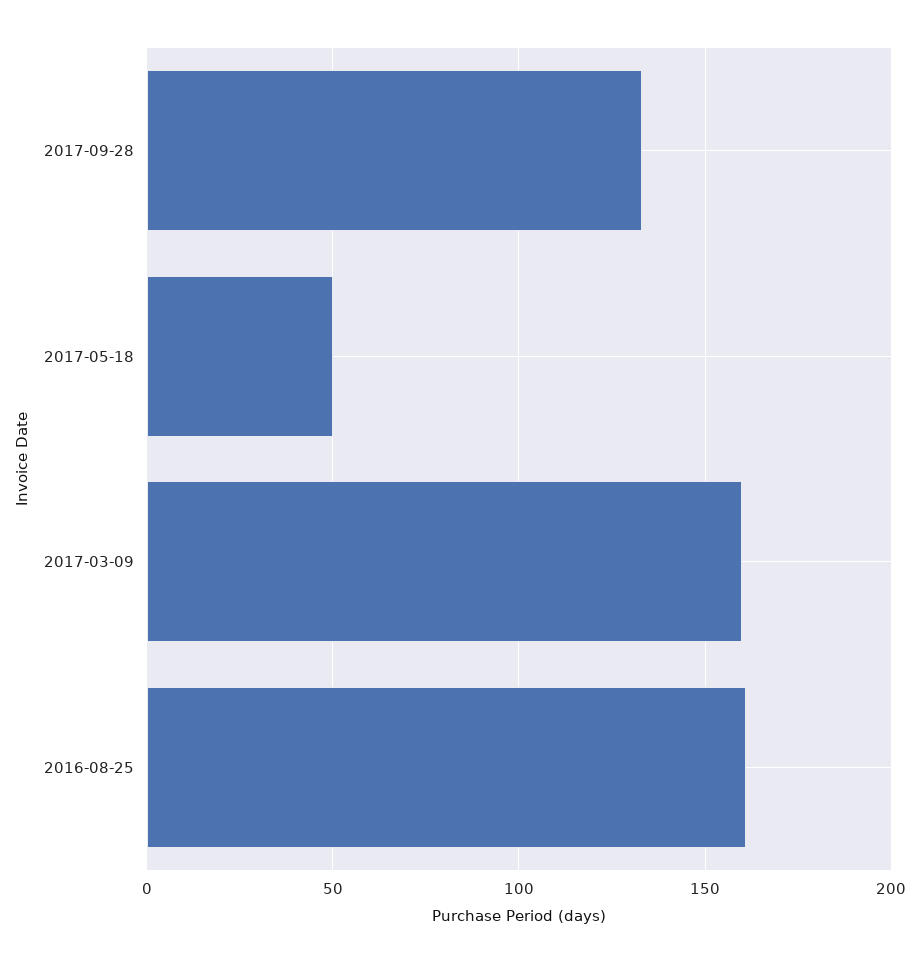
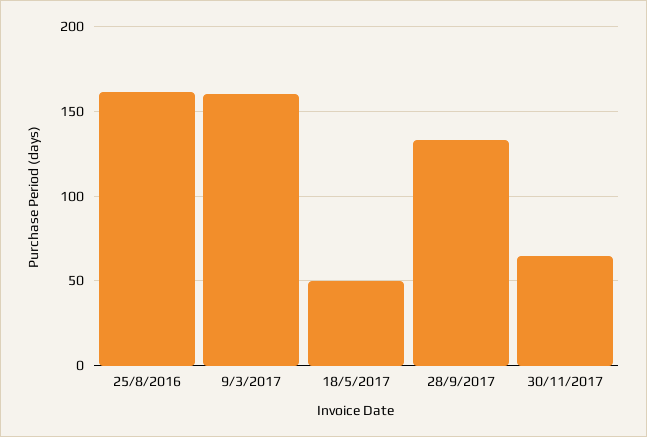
30/11/2017: none -> 65

